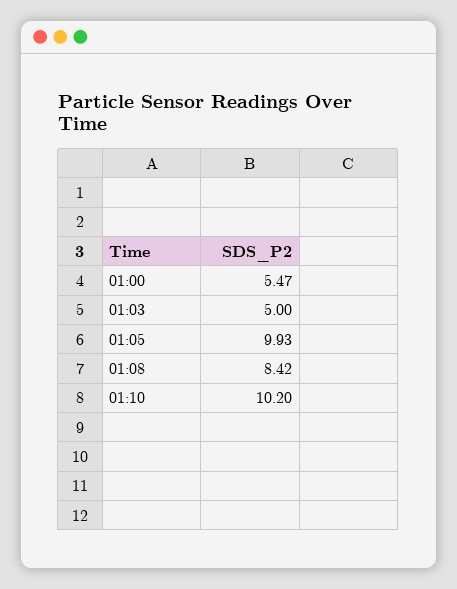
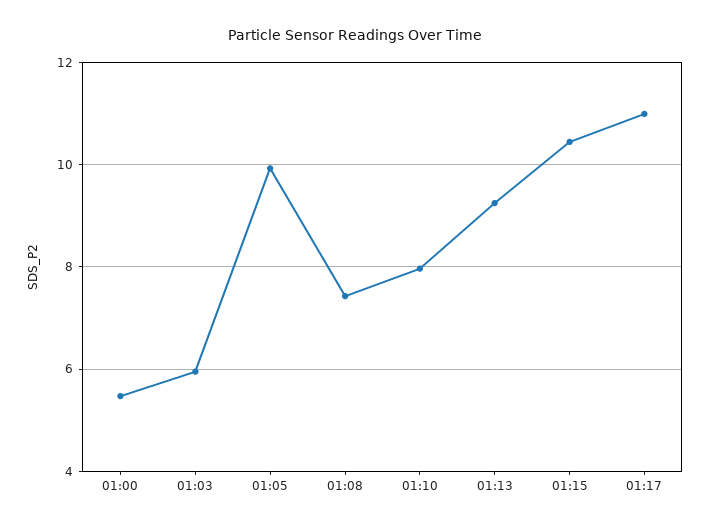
01:03: 5 -> 6
01:08: 8.42 -> 7.4
01:10: 10.2 -> 8
01:13: none -> 9.2
01:15: none -> 10.4
01:17: none -> 11

